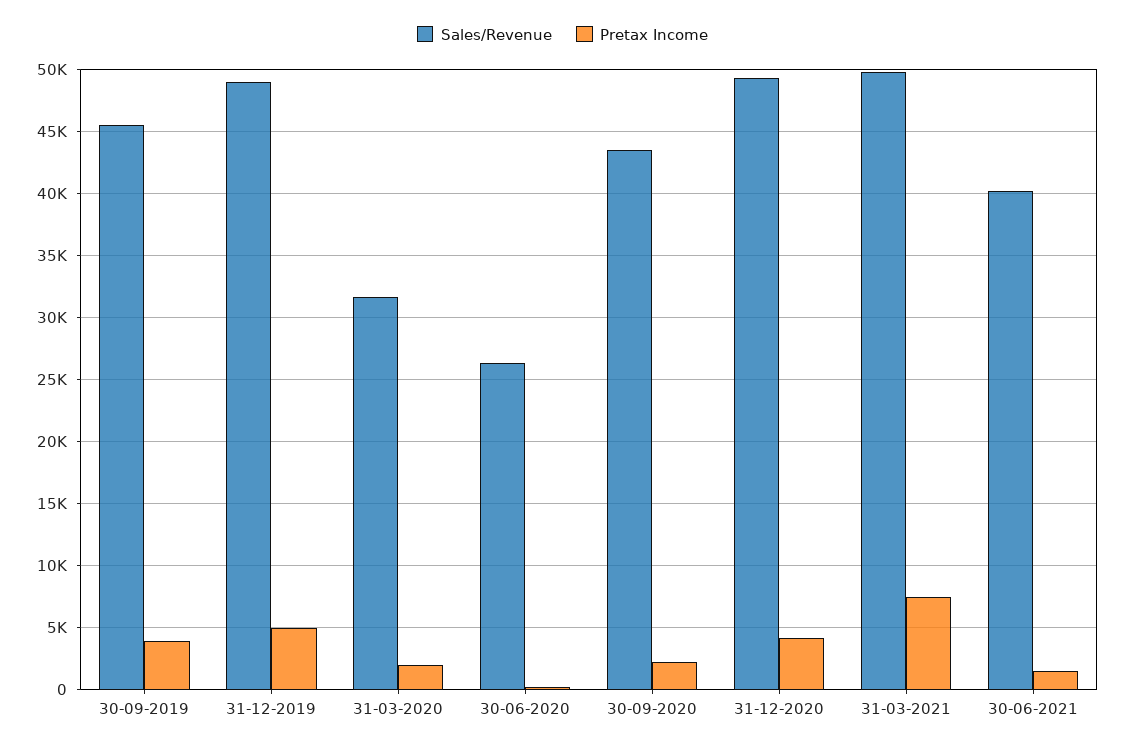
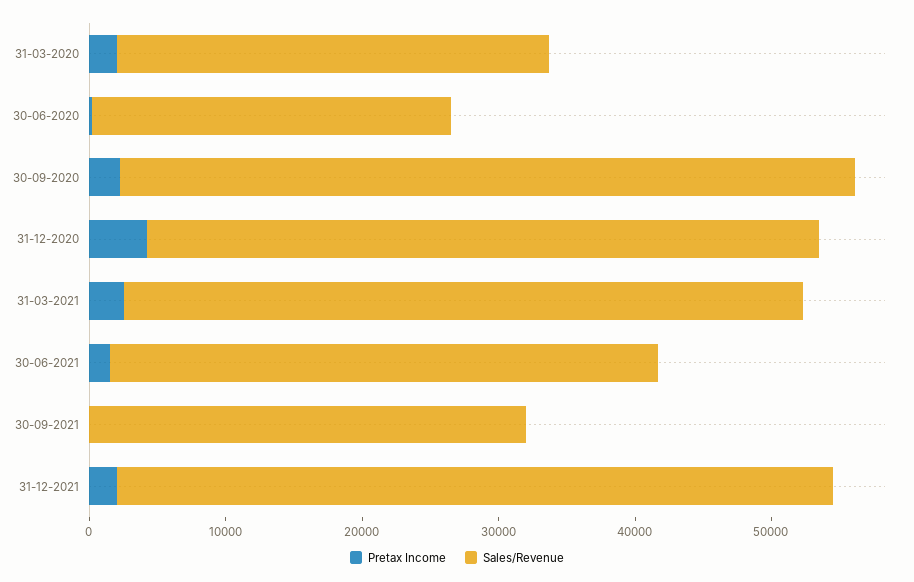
Sales/Revenue, 30-09-2019: 45500 -> none
Pretax Income, 30-09-2019: 4000 -> none
Sales/Revenue, 31-12-2019: 49000 -> none
Pretax Income, 31-12-2019: 5000 -> none
Sales/Revenue, 30-09-2020: 43500 -> 54000
Pretax Income, 31-03-2021: 7500 -> 2000
Pretax Income, 30-09-2021: none -> 0
Sales/Revenue, 30-09-2021: none -> 32000
Pretax Income, 31-12-2021: none -> 2000
Sales/Revenue, 31-12-2021: none -> 52000

